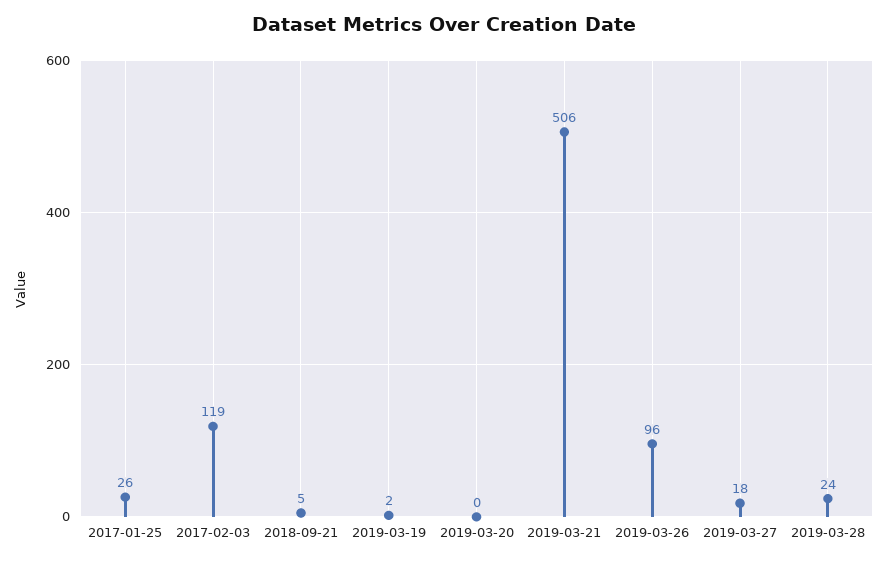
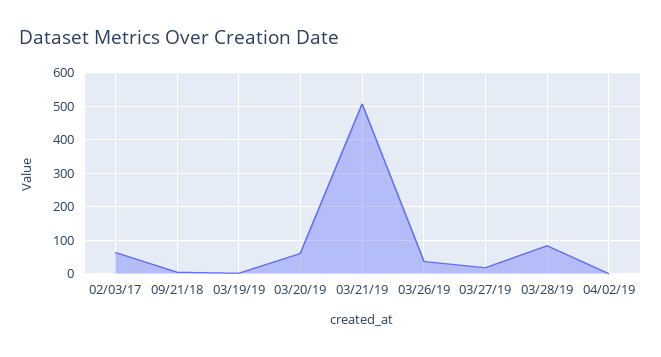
2017-01-25: 26 -> none
2017-02-03: 119 -> 60
2019-03-20: 0 -> 60
2019-03-26: 96 -> 40
2019-03-28: 24 -> 80
04/02/19: none -> 0

